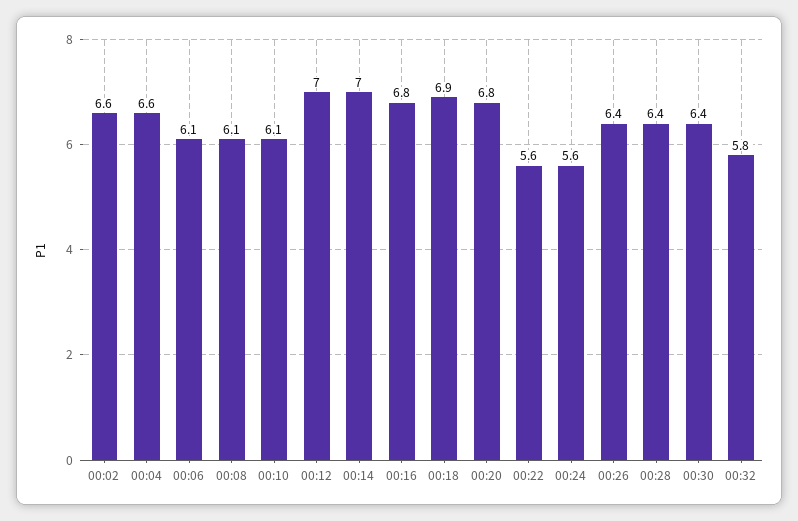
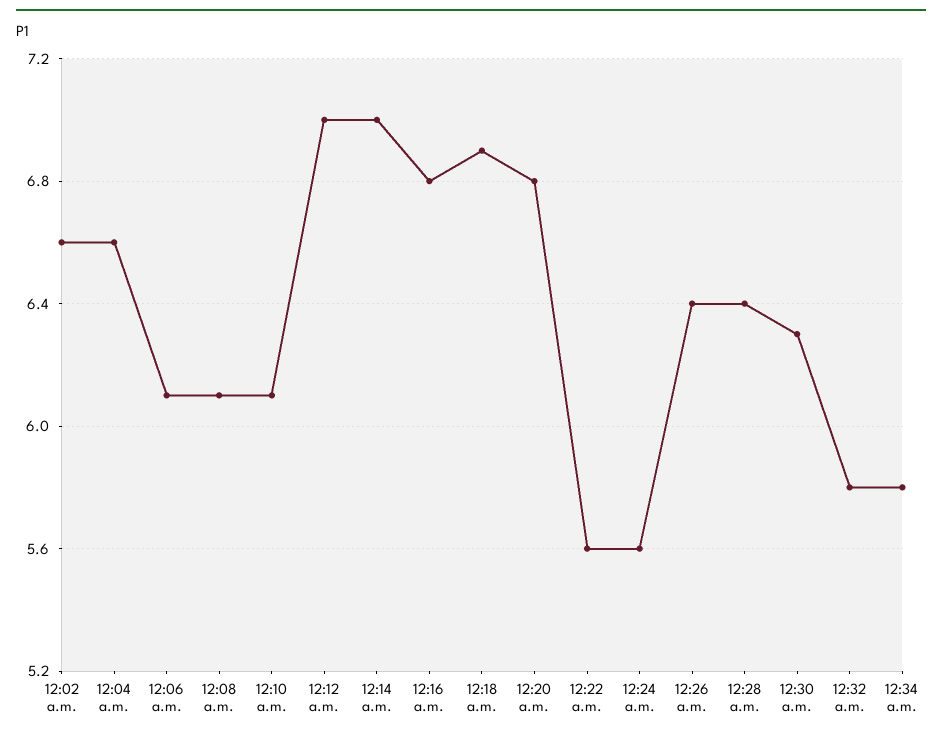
00:30: 6.4 -> 6.3
12:34 a.m.: none -> 5.8

